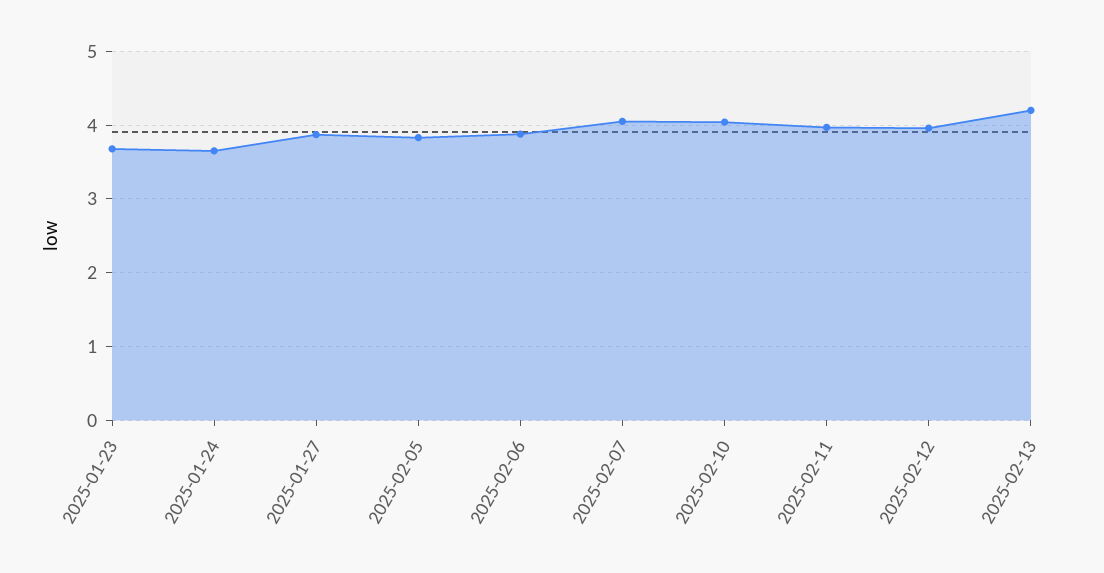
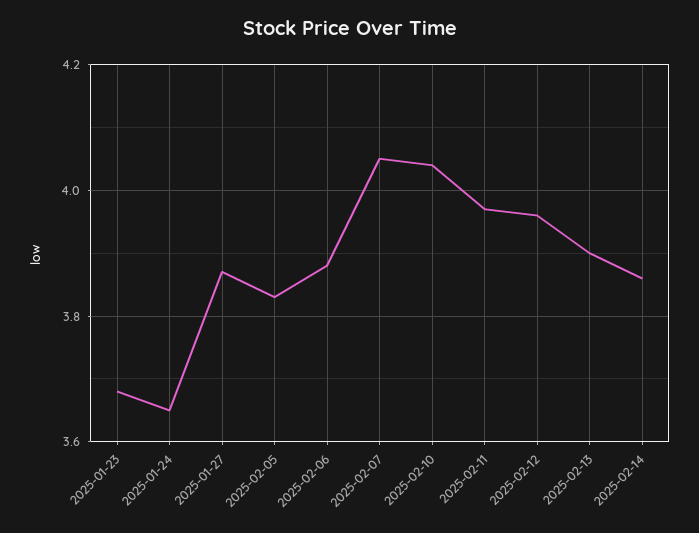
2025-02-13: 4.2 -> 3.9
2025-02-14: none -> 3.85

